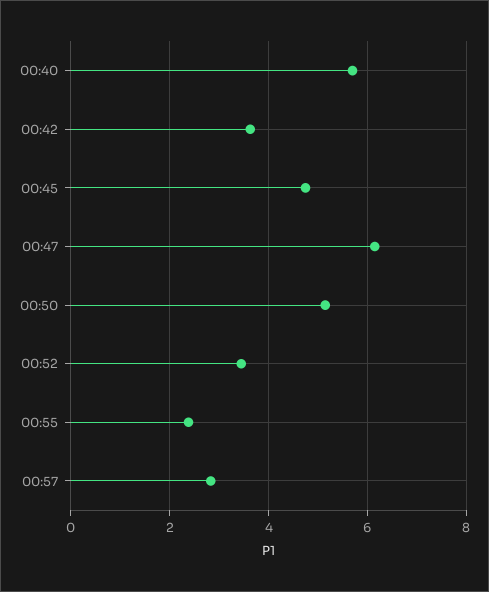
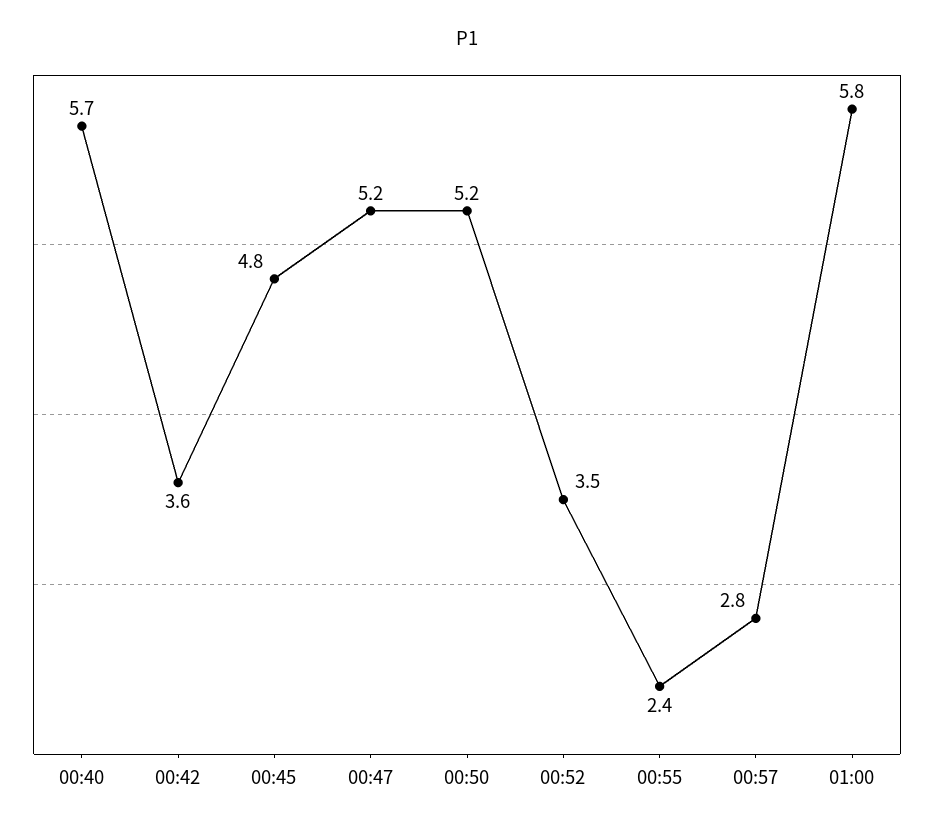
00:47: 6.2 -> 5.2
01:00: none -> 5.8

